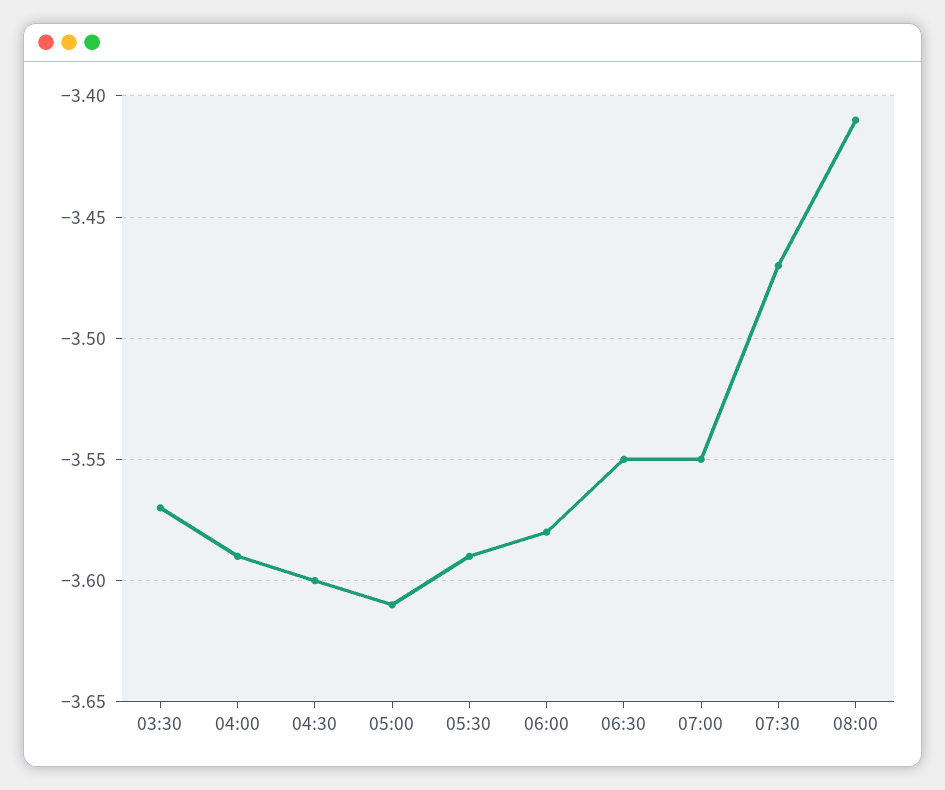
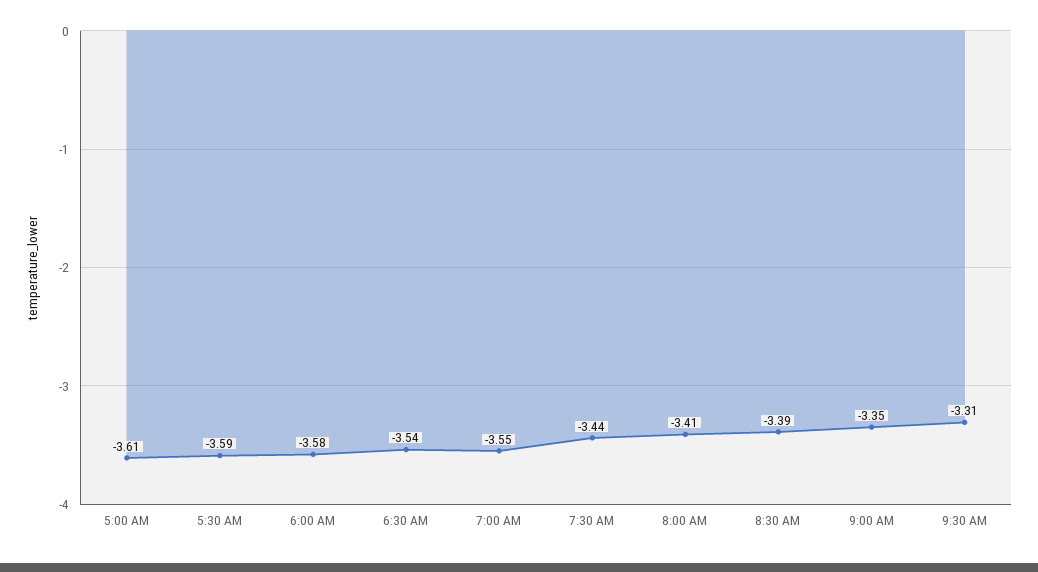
03:30: -3.57 -> none
04:00: -3.59 -> none
04:30: -3.6 -> none
06:30: -3.55 -> -3.54
07:30: -3.47 -> -3.44
8:30 AM: none -> -3.39
9:00 AM: none -> -3.35
9:30 AM: none -> -3.31

